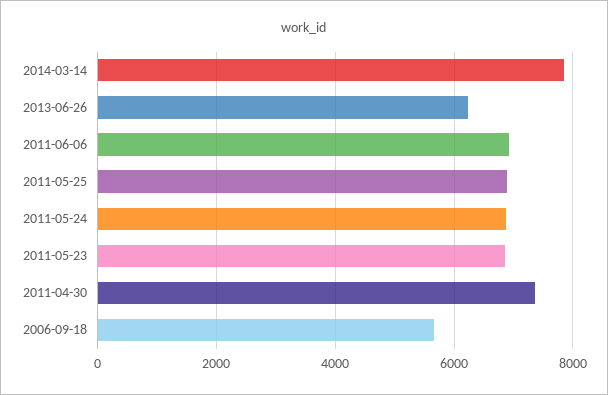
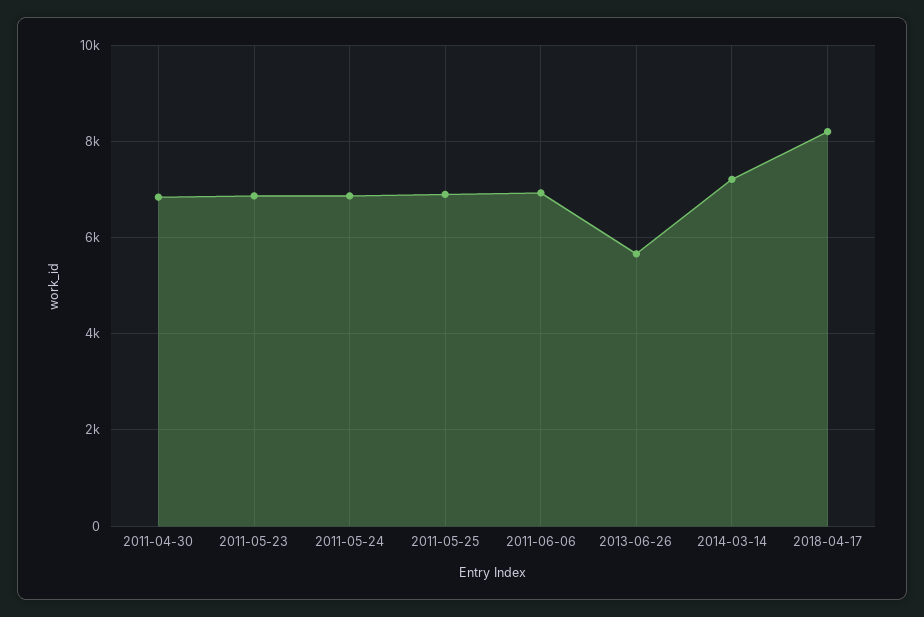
2014-03-14: 7800 -> 7200
2013-06-26: 6200 -> 5600
2011-04-30: 7400 -> 6800
2006-09-18: 5600 -> none
2018-04-17: none -> 8200

